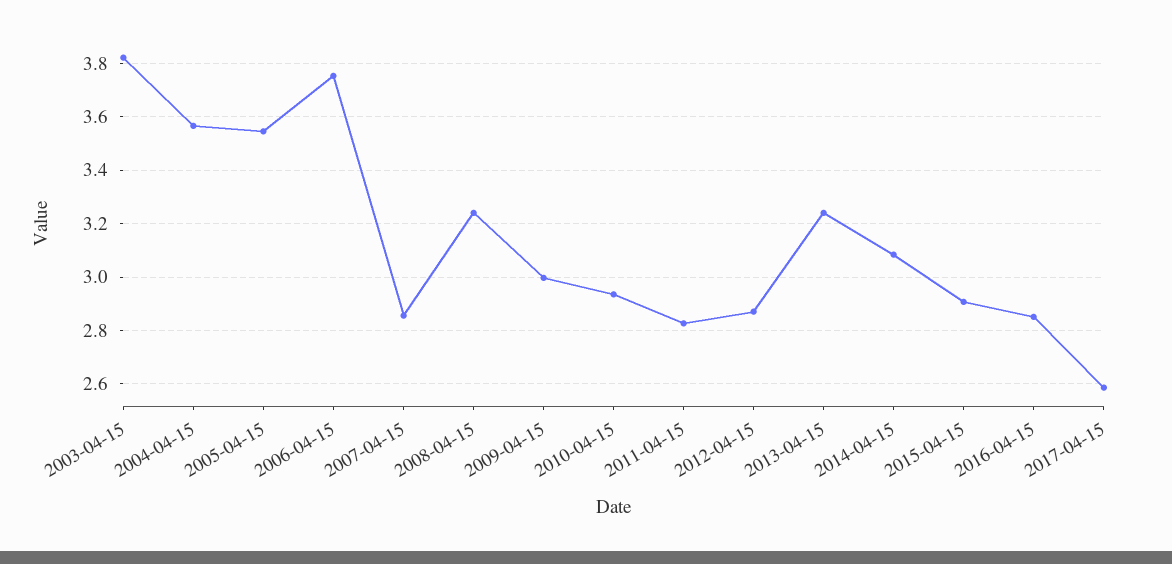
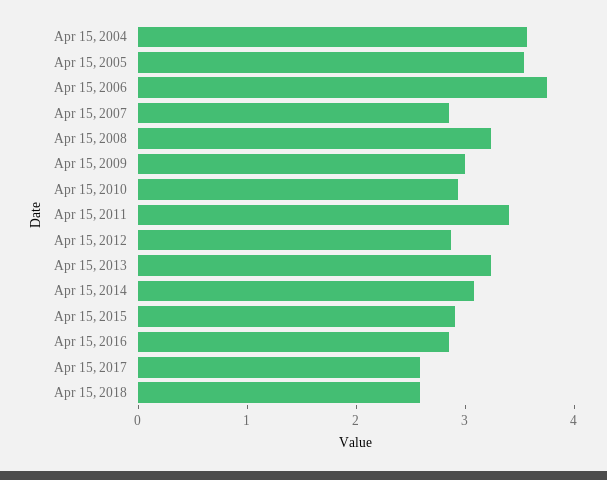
2003-04-15: 3.825 -> none
2011-04-15: 2.825 -> 3.4
Apr 15, 2018: none -> 2.6

